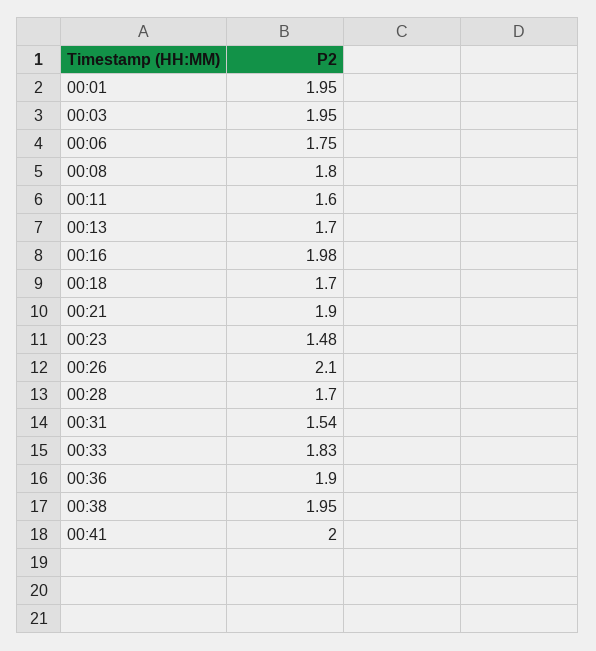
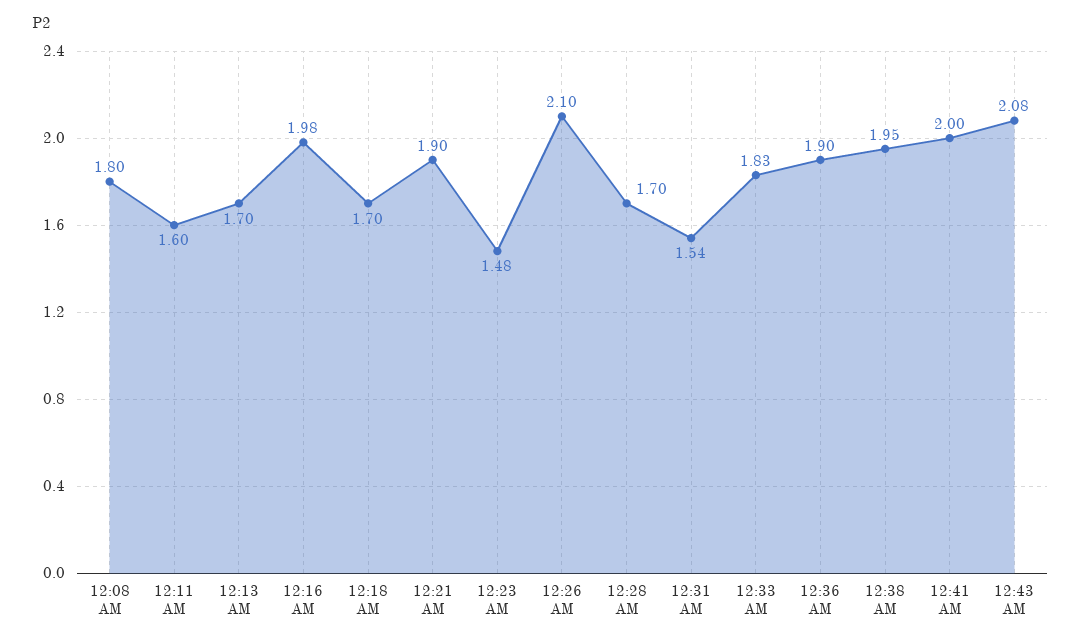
00:01: 1.95 -> none
00:03: 1.95 -> none
00:06: 1.75 -> none
12:43 AM: none -> 2.08

